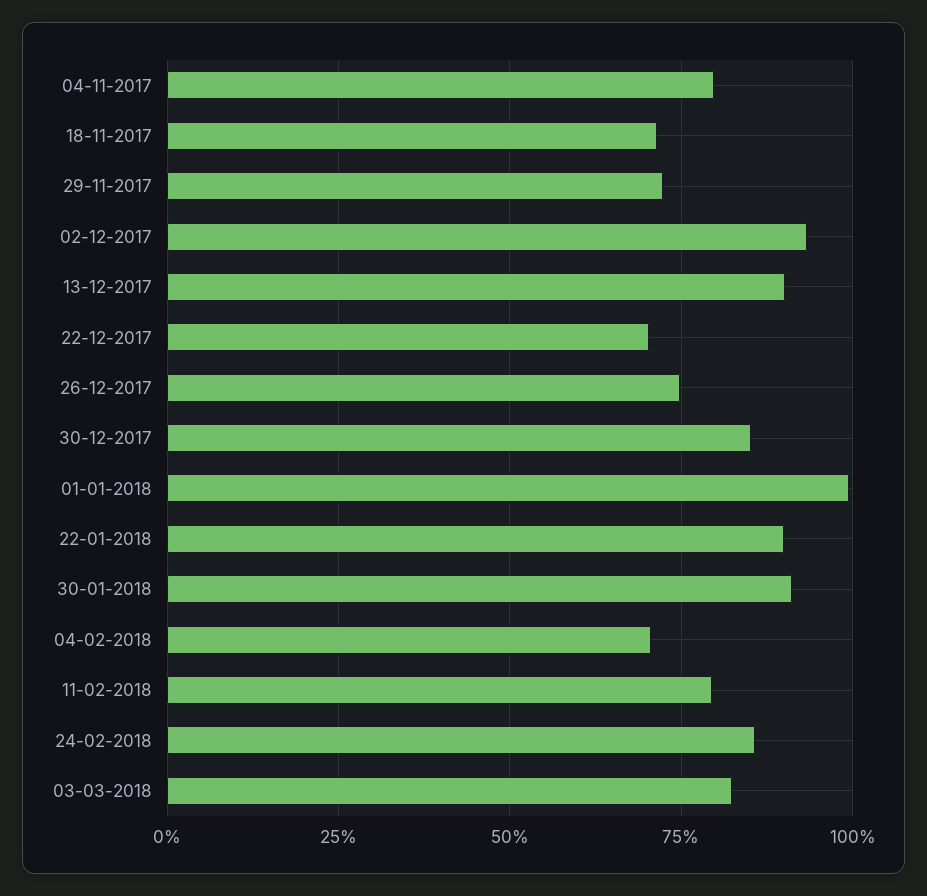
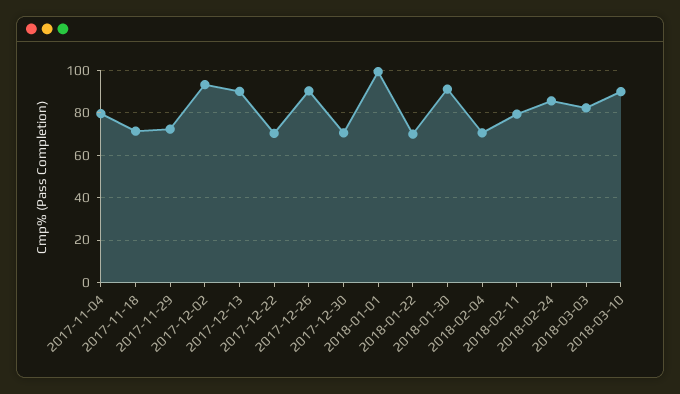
26-12-2017: 75 -> 90
30-12-2017: 85 -> 70
22-01-2018: 90 -> 70
2018-03-10: none -> 90

